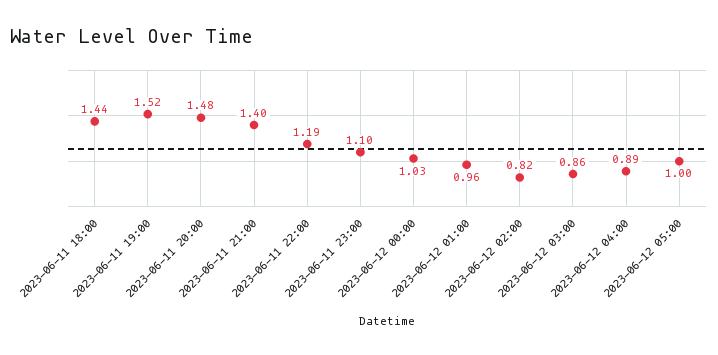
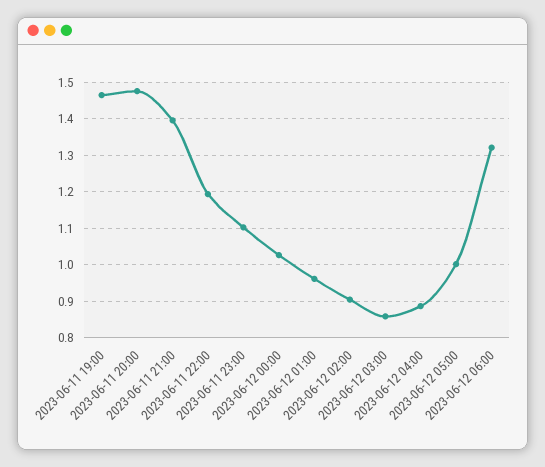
2023-06-11 18:00: 1.44 -> none
2023-06-11 19:00: 1.52 -> 1.46
2023-06-12 02:00: 0.82 -> 0.9
2023-06-12 06:00: none -> 1.32

